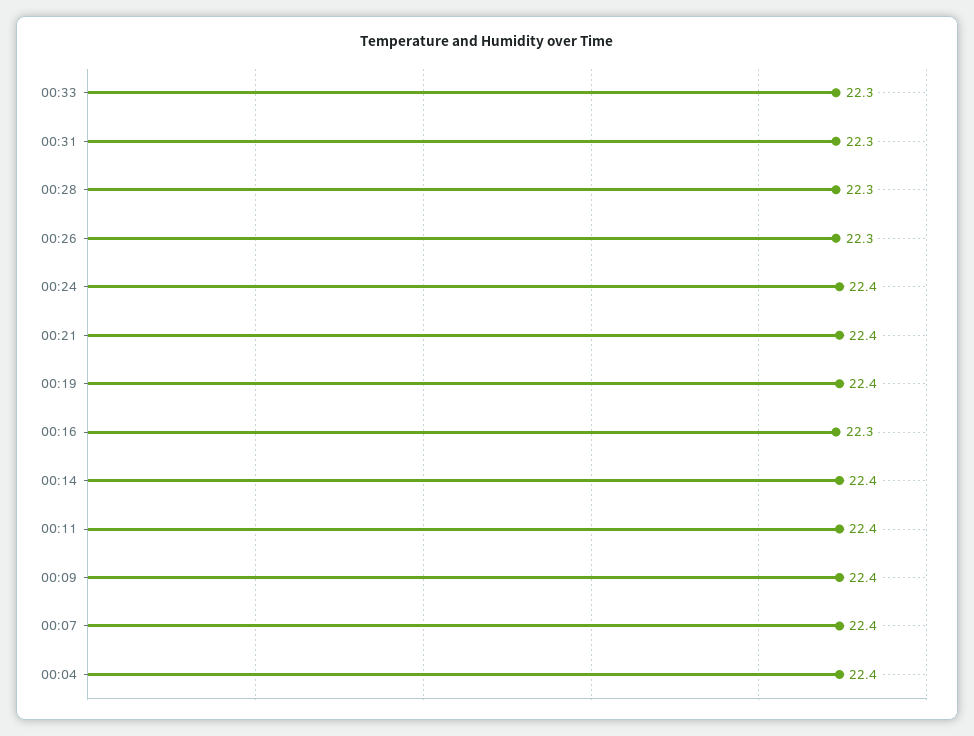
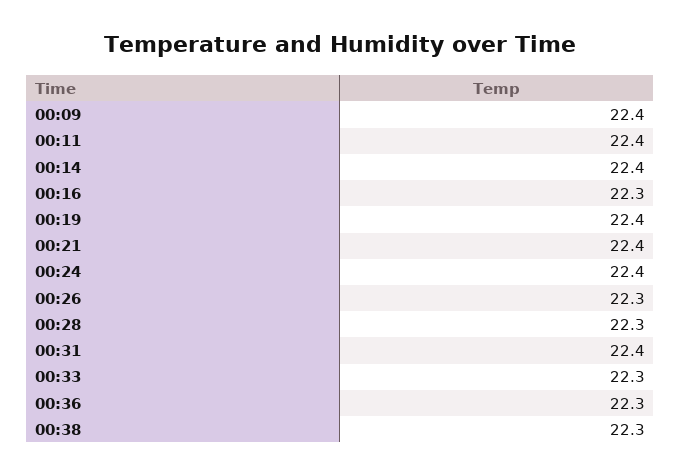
00:31: 22.3 -> 22.4
00:07: 22.4 -> none
00:04: 22.4 -> none
00:36: none -> 22.3
00:38: none -> 22.3

